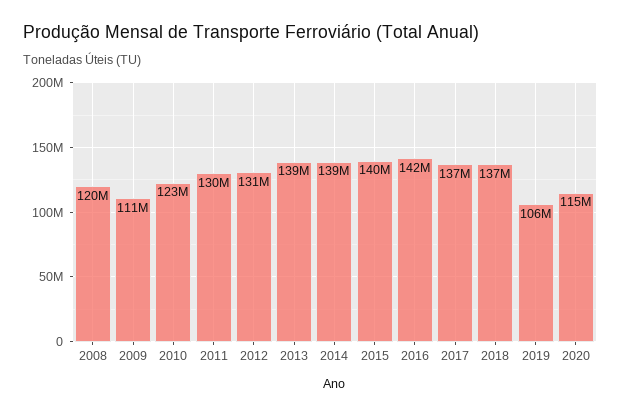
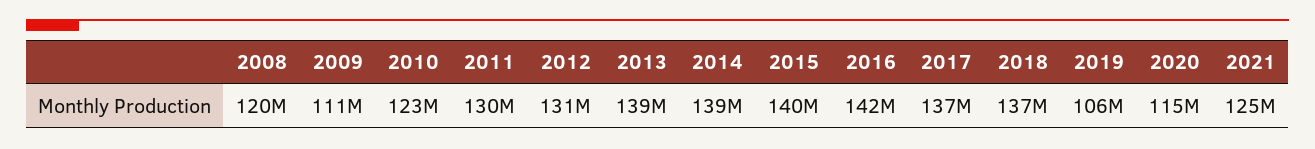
2021: none -> 125000000

